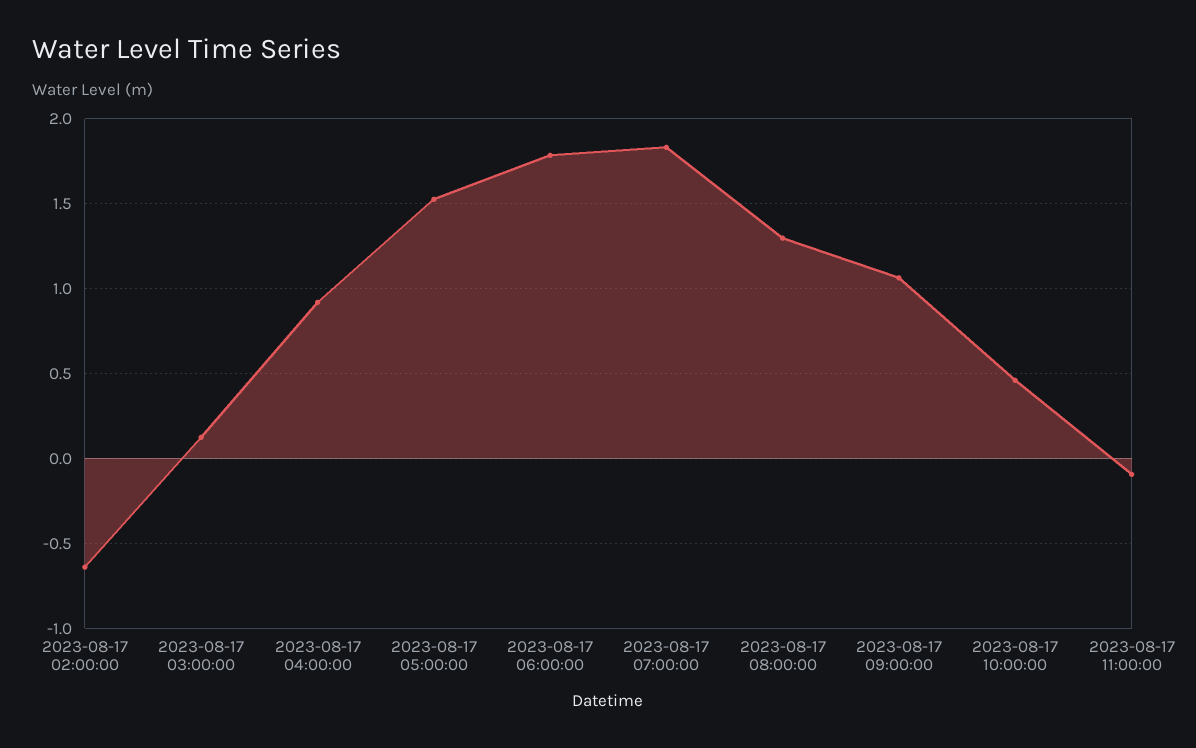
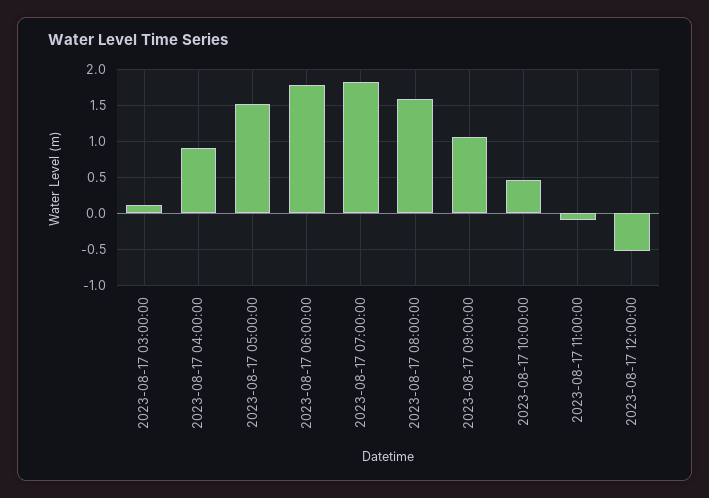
2023-08-17 02:00:00: -0.65 -> none
2023-08-17 08:00:00: 1.3 -> 1.6
2023-08-17 12:00:00: none -> -0.5

